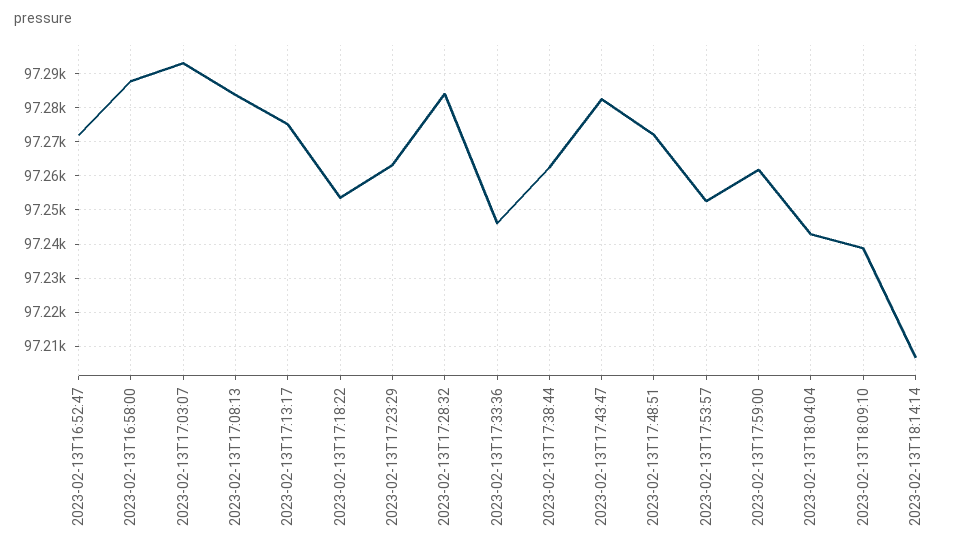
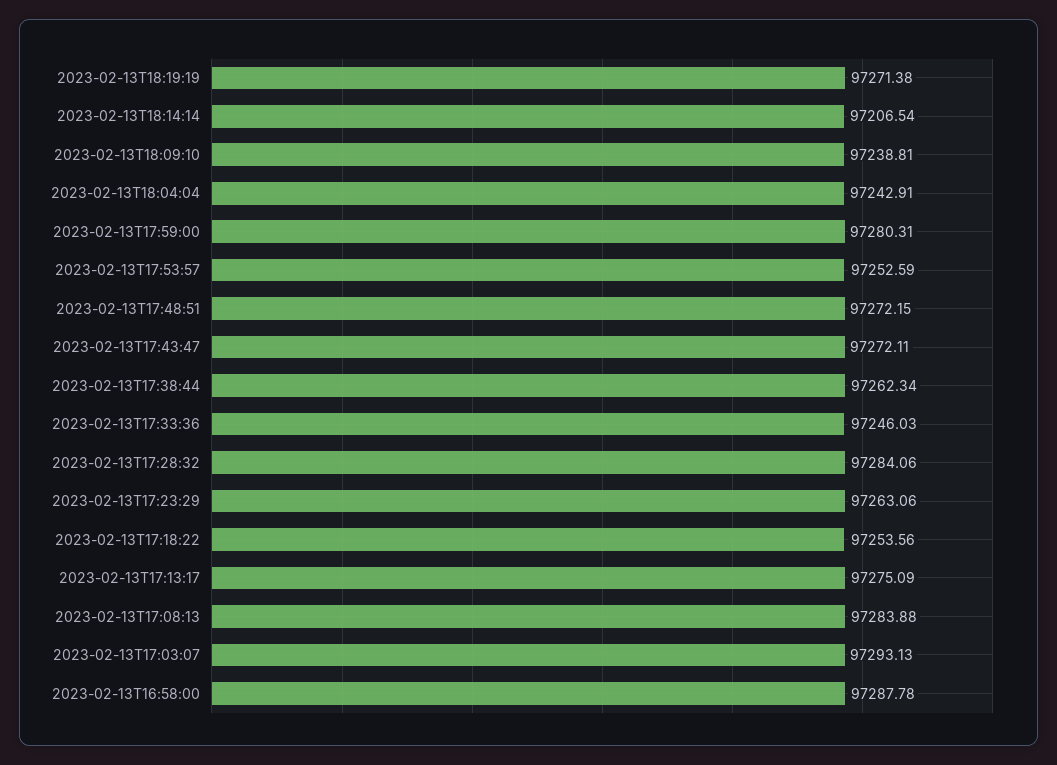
2023-02-13T16:52:47: 97272 -> none
2023-02-13T17:43:47: 97282 -> 97272.11
2023-02-13T17:59:00: 97262 -> 97280.31
2023-02-13T18:19:19: none -> 97271.38

